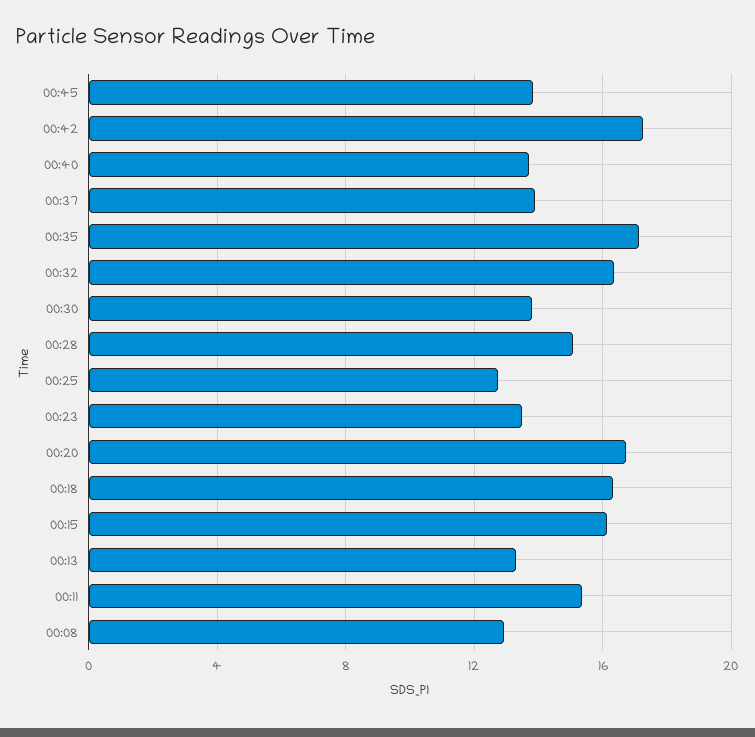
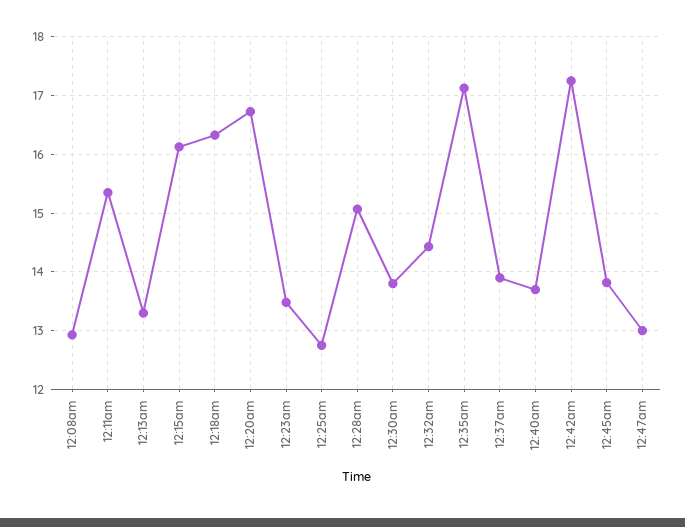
00:32: 16.5 -> 14.4
12:47am: none -> 13

